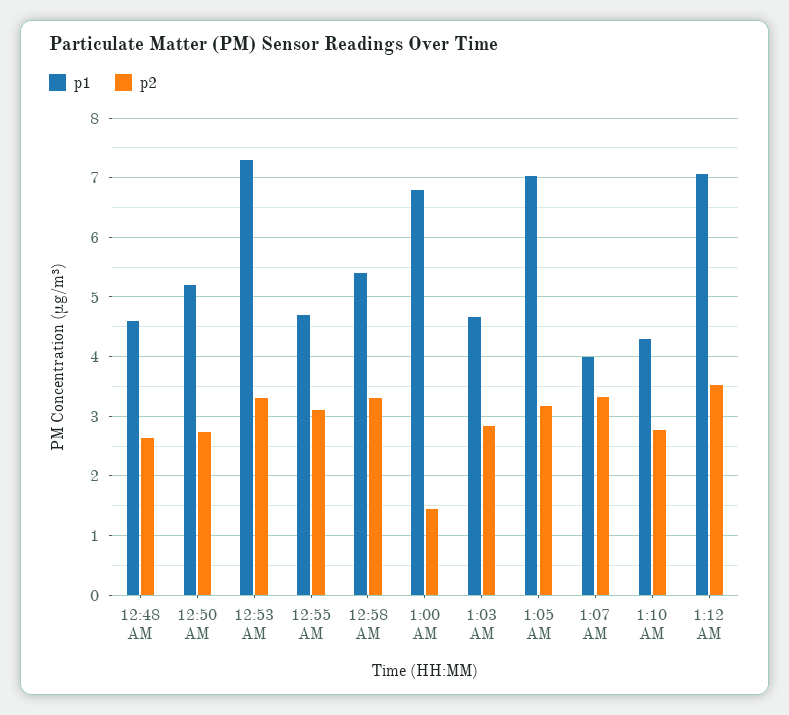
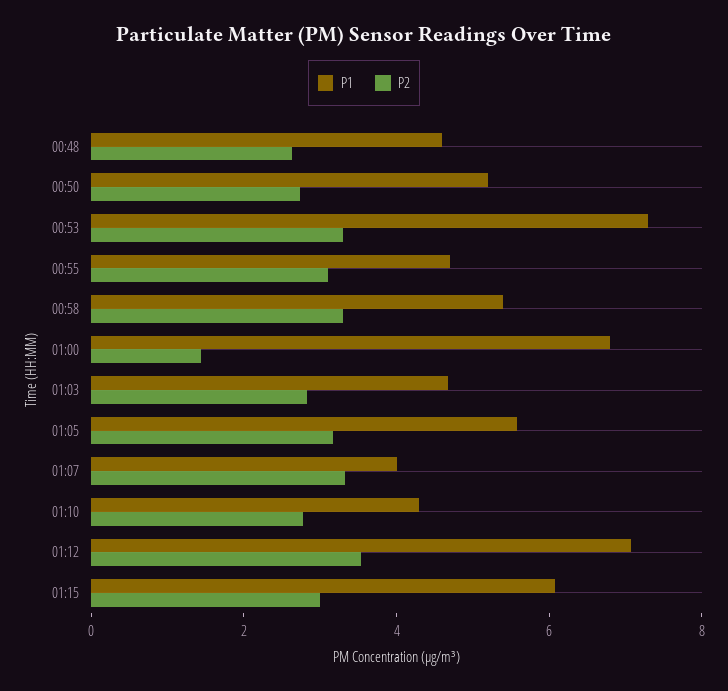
p1, 1:05 AM: 7 -> 5.5
p1, 01:15: none -> 6
p2, 01:15: none -> 3

